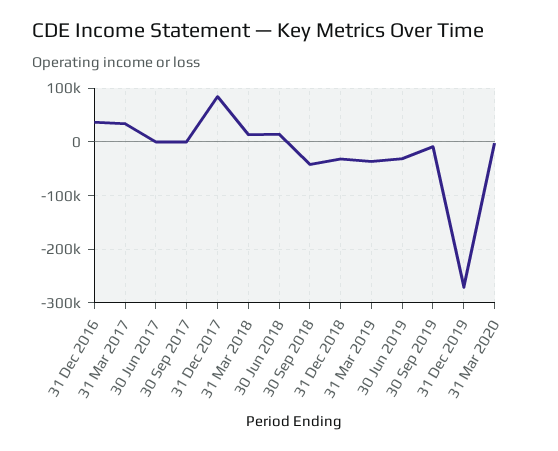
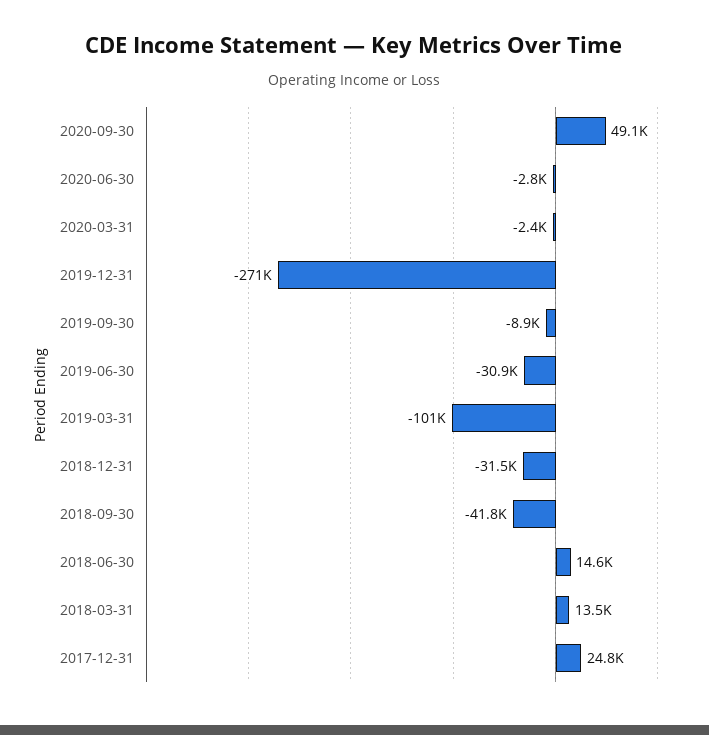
31 Dec 2016: 40000 -> none
31 Mar 2017: 40000 -> none
30 Jun 2017: 0 -> none
30 Sep 2017: 0 -> none
31 Dec 2017: 80000 -> 24800
31 Mar 2019: -40000 -> -101000
2020-09-30: none -> 49100
2020-06-30: none -> -2800

